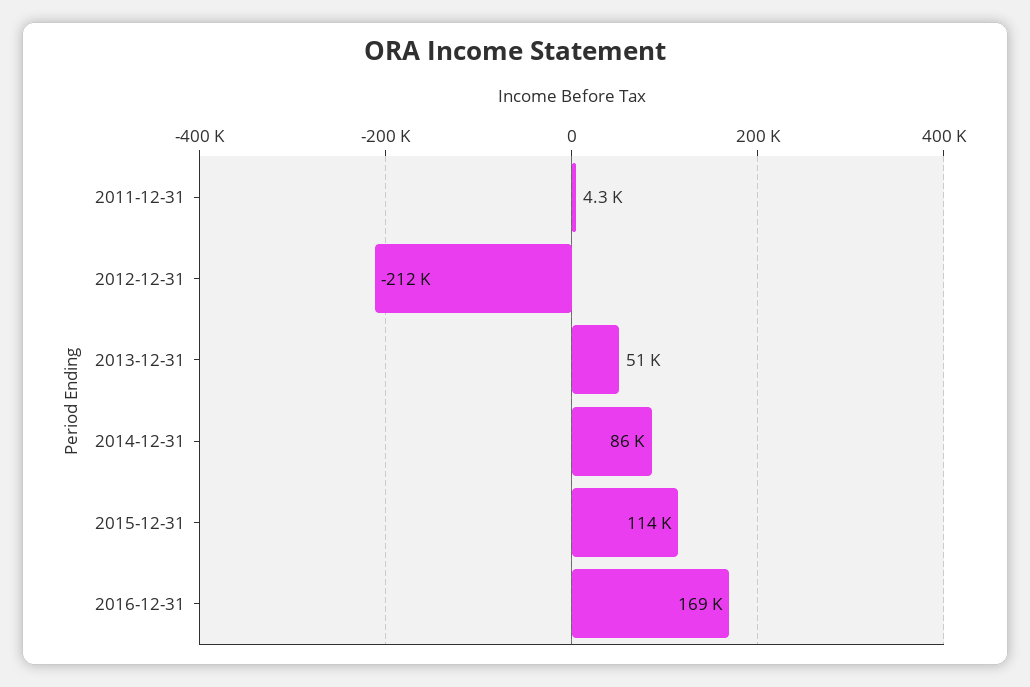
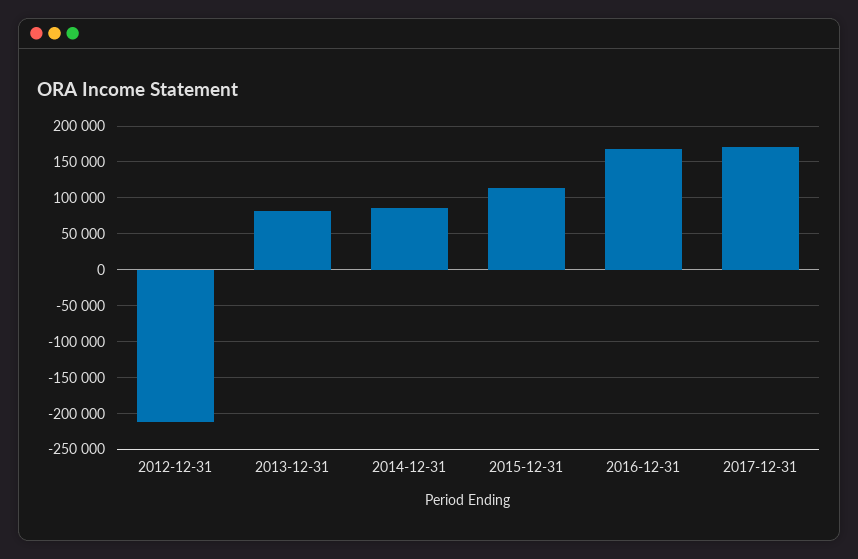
2011-12-31: 4300 -> none
2013-12-31: 51000 -> 80000
2017-12-31: none -> 170000

